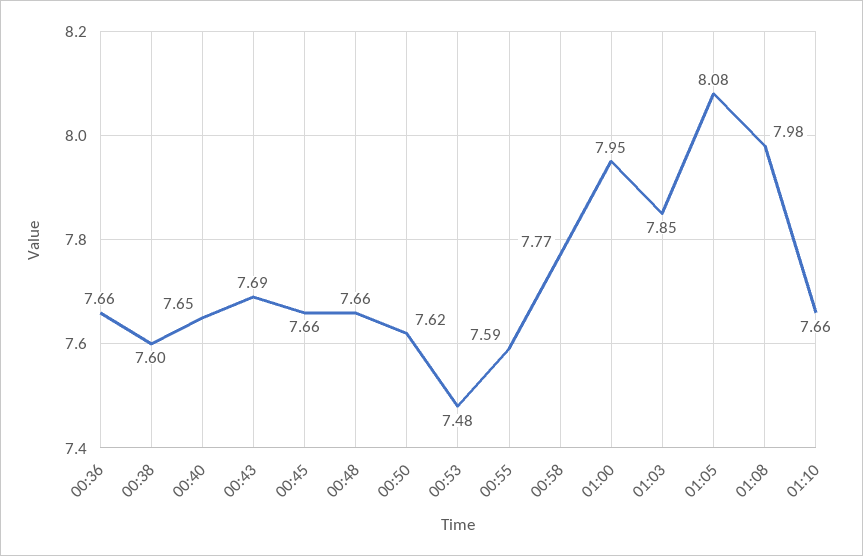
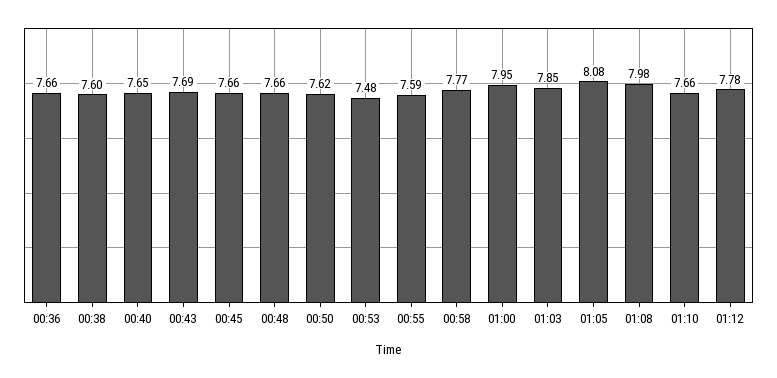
01:12: none -> 7.78

